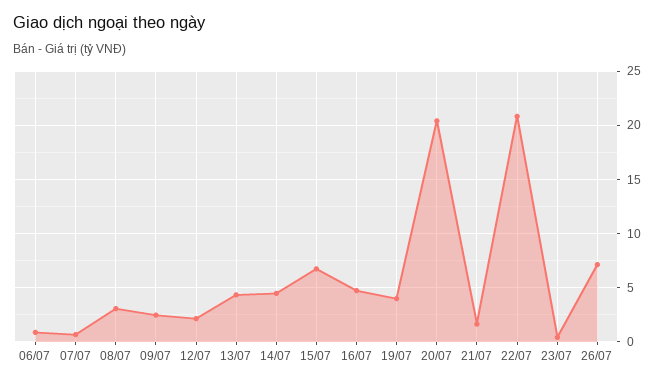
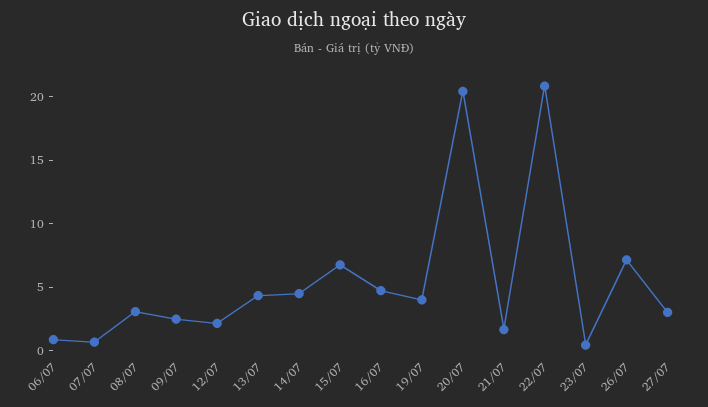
27/07: none -> 3

